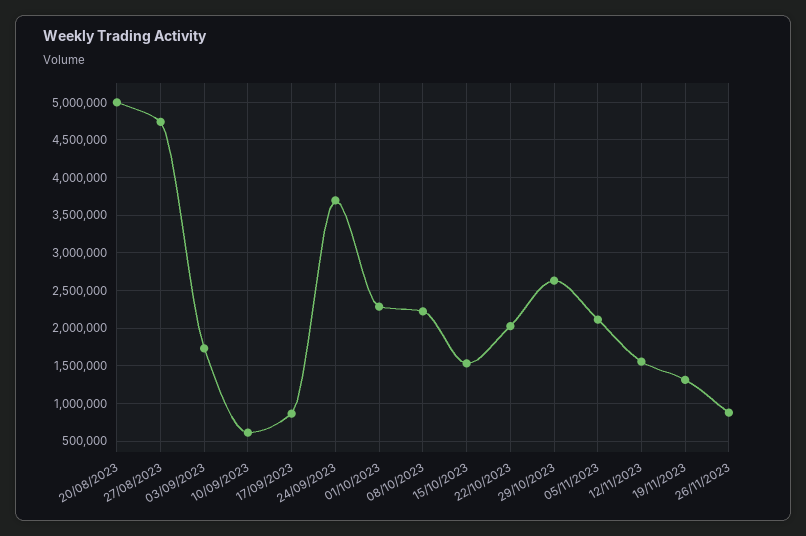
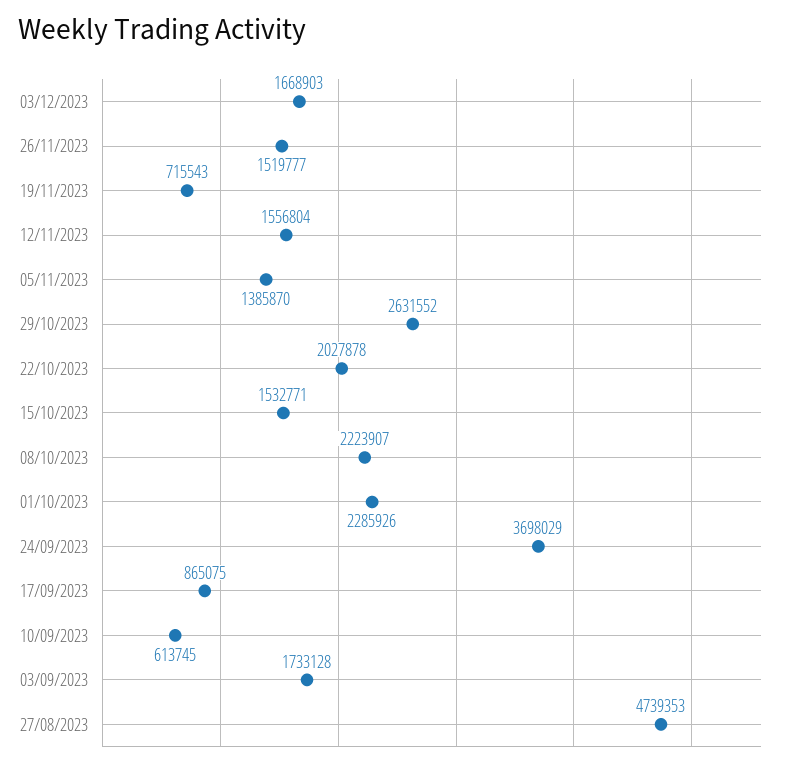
20/08/2023: 5000000 -> none
05/11/2023: 2100000 -> 1385870
19/11/2023: 1300000 -> 715543
26/11/2023: 900000 -> 1519777
03/12/2023: none -> 1668903

